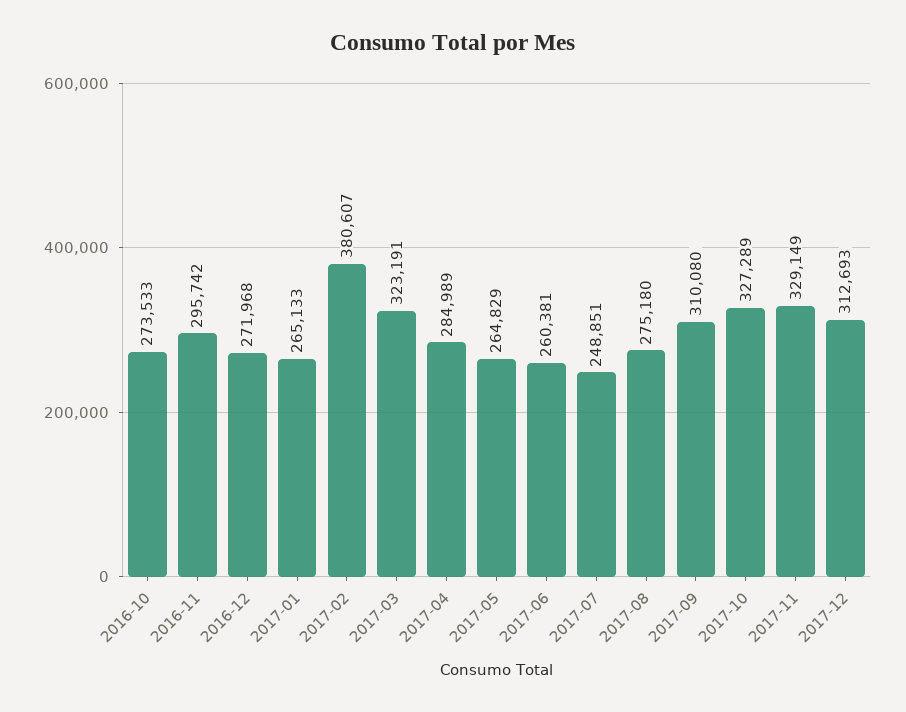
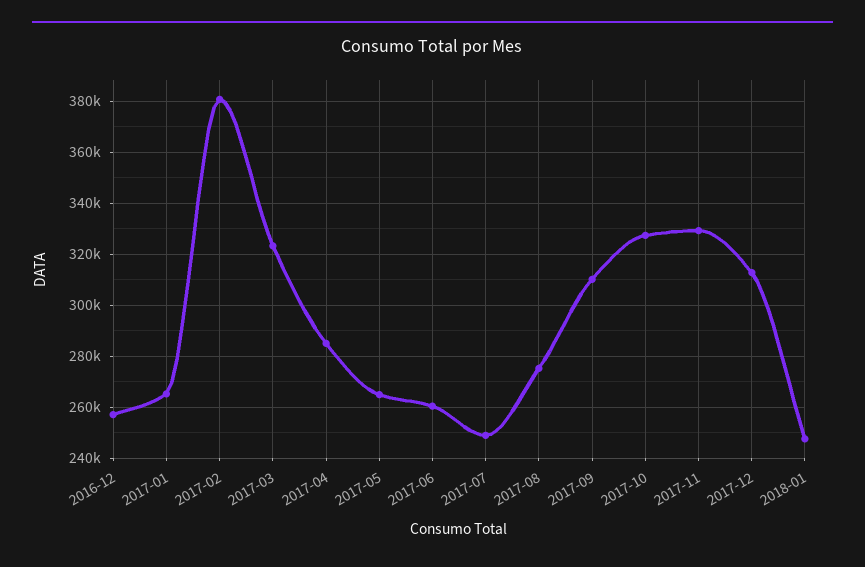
2016-10: 273533 -> none
2016-11: 295742 -> none
2016-12: 271968 -> 257500
2018-01: none -> 247500

